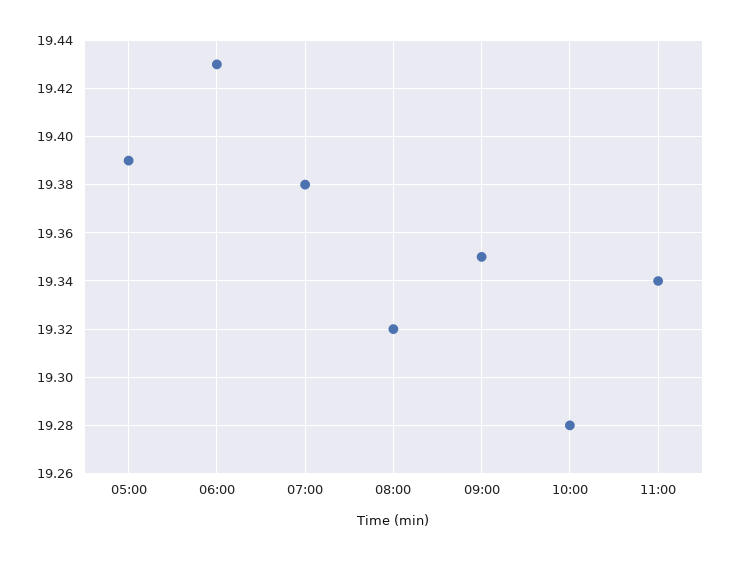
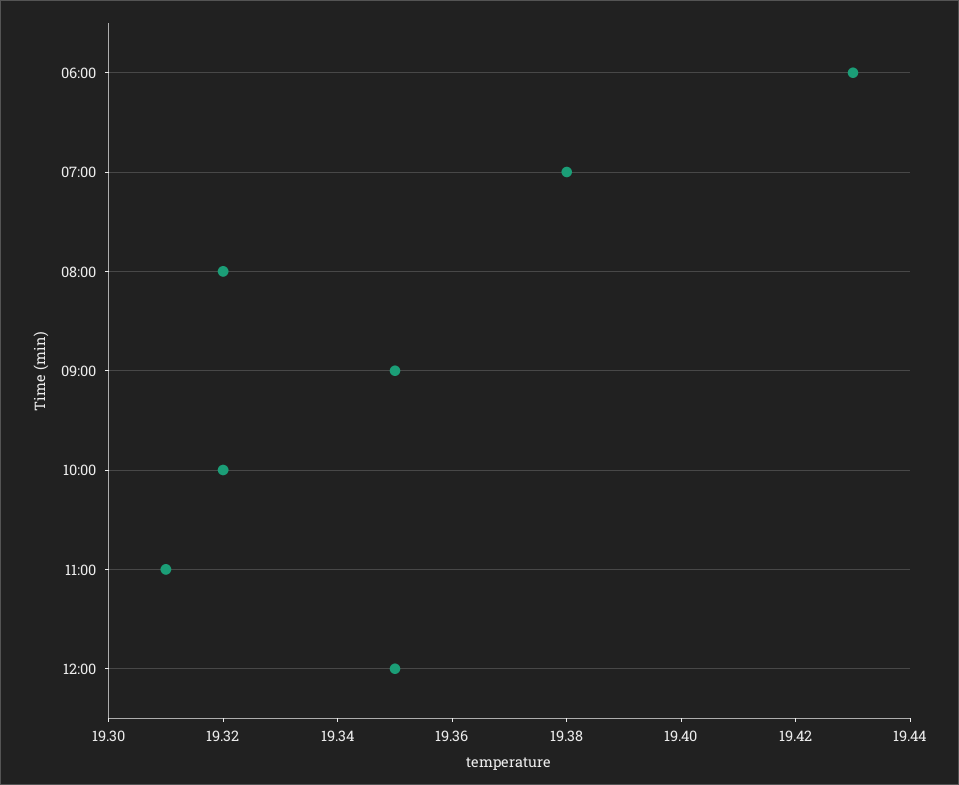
05:00: 19.39 -> none
10:00: 19.28 -> 19.32
11:00: 19.34 -> 19.31
12:00: none -> 19.35

